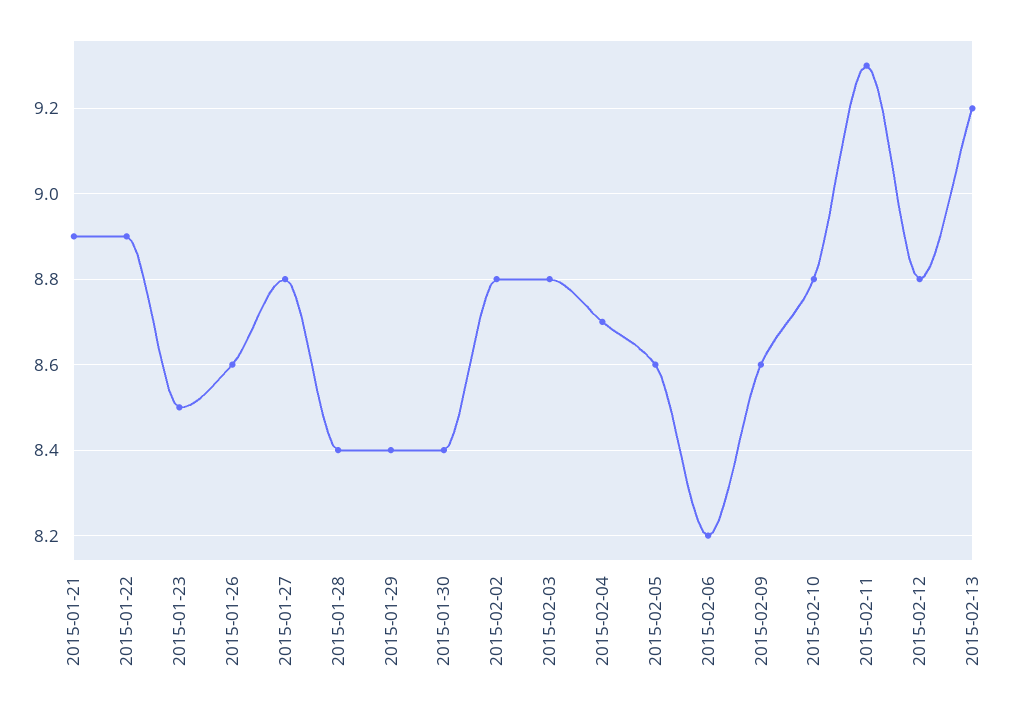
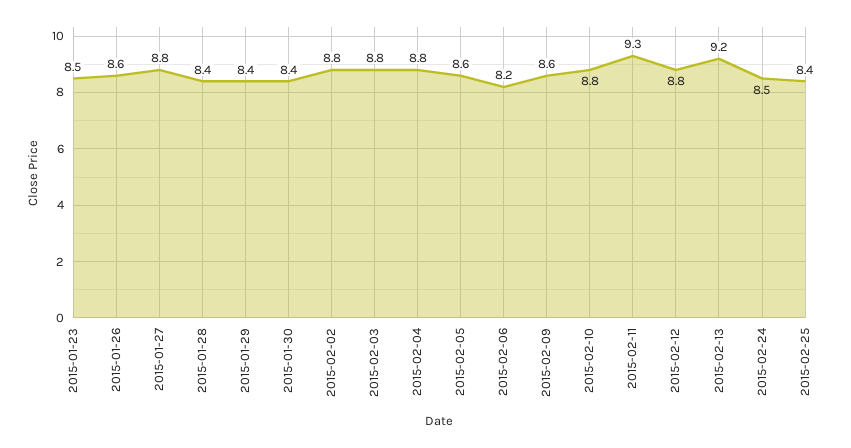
2015-01-21: 8.9 -> none
2015-01-22: 8.9 -> none
2015-02-04: 8.7 -> 8.8
2015-02-24: none -> 8.5
2015-02-25: none -> 8.4

